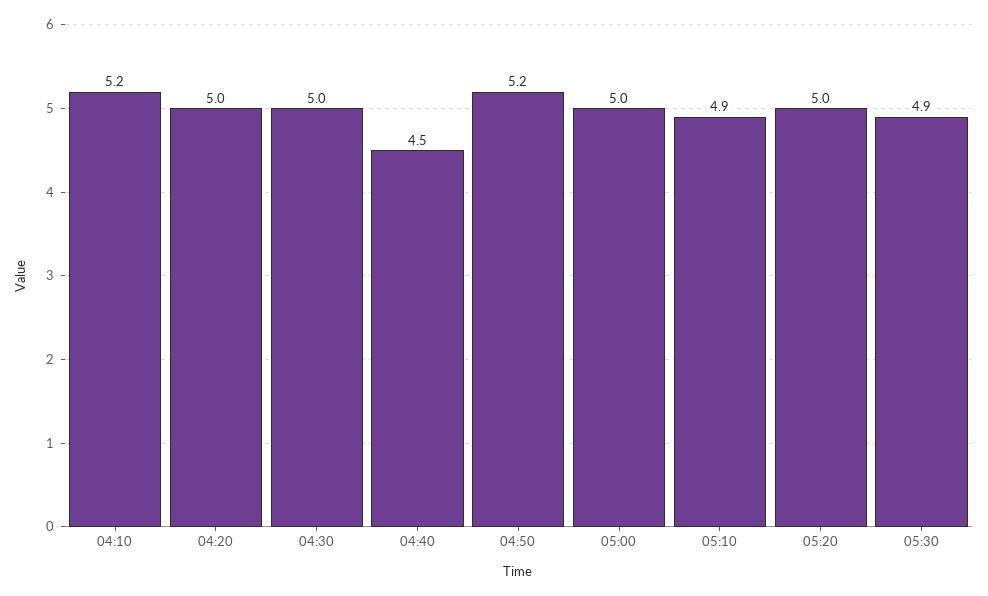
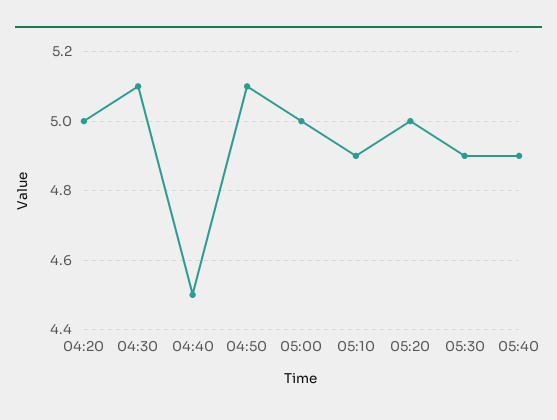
04:10: 5.2 -> none
04:30: 5 -> 5.1
04:50: 5.2 -> 5.1
05:40: none -> 4.9

